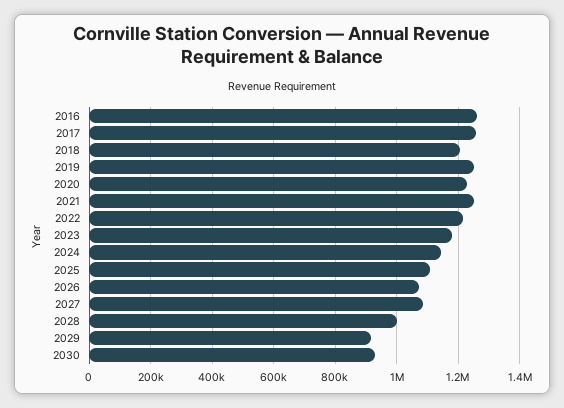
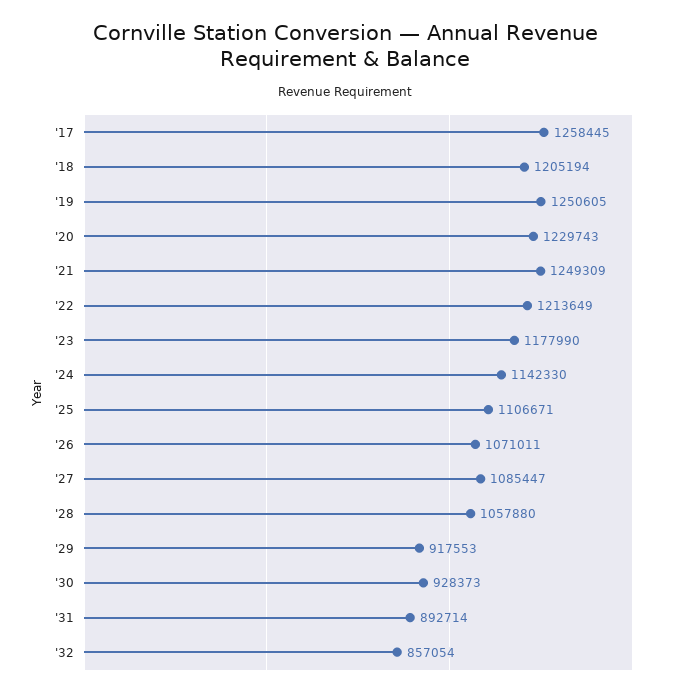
2016: 1260000 -> none
2028: 1000000 -> 1057880
'31: none -> 892714
'32: none -> 857054

